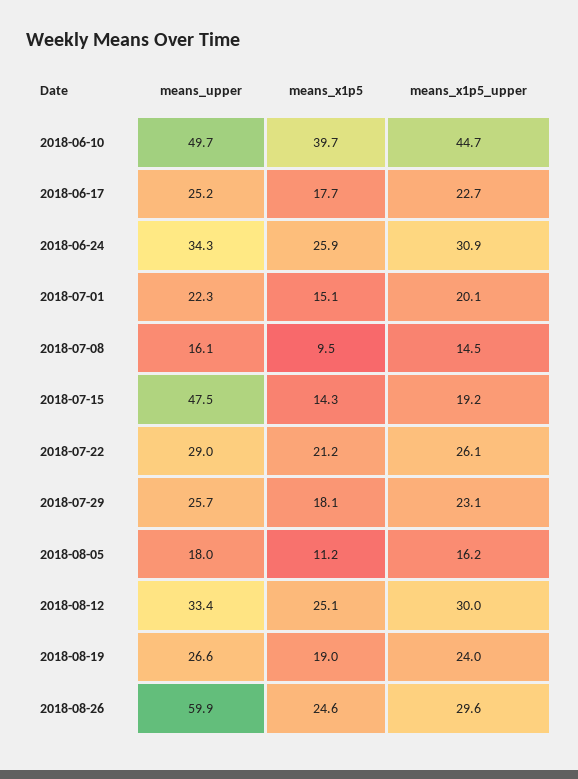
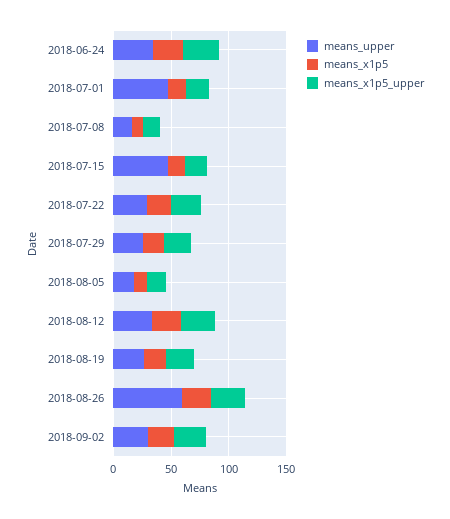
means_upper, 2018-06-10: 49.7 -> none
means_x1p5, 2018-06-10: 39.7 -> none
means_x1p5_upper, 2018-06-10: 44.7 -> none
means_upper, 2018-06-17: 25.2 -> none
means_x1p5, 2018-06-17: 17.7 -> none
means_x1p5_upper, 2018-06-17: 22.7 -> none
means_upper, 2018-07-01: 22.3 -> 50
means_upper, 2018-09-02: none -> 30
means_x1p5, 2018-09-02: none -> 20
means_x1p5_upper, 2018-09-02: none -> 30

